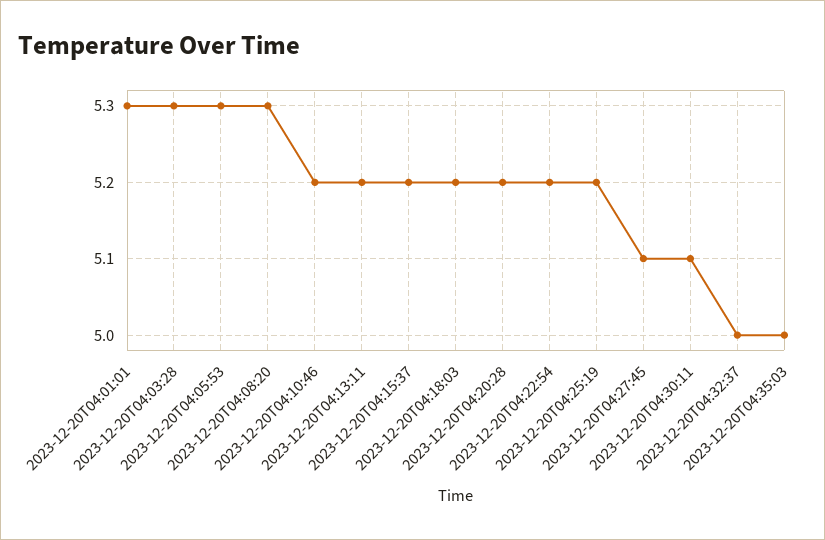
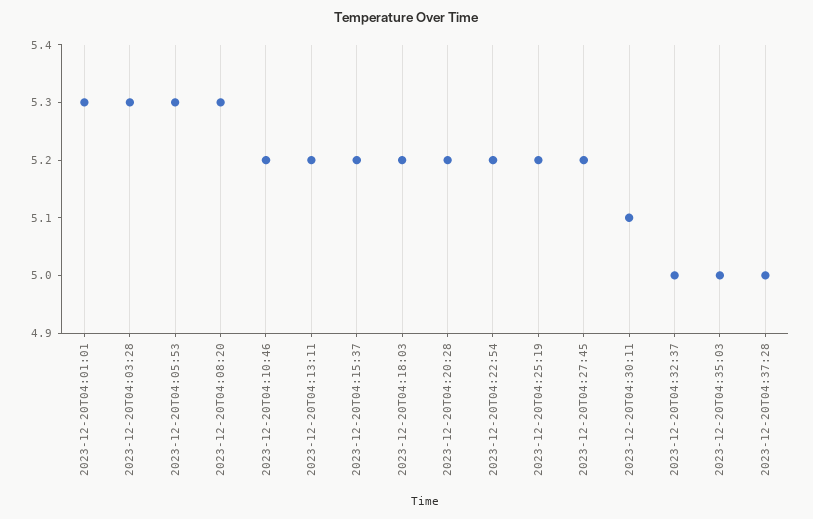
2023-12-20T04:27:45: 5.1 -> 5.2
2023-12-20T04:37:28: none -> 5

